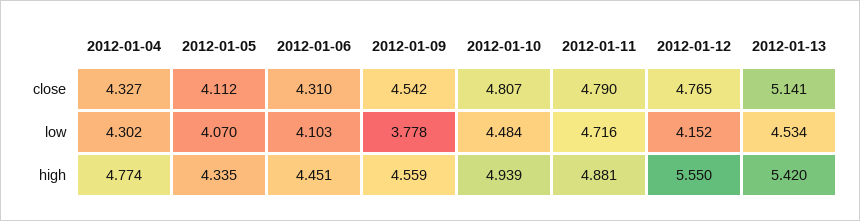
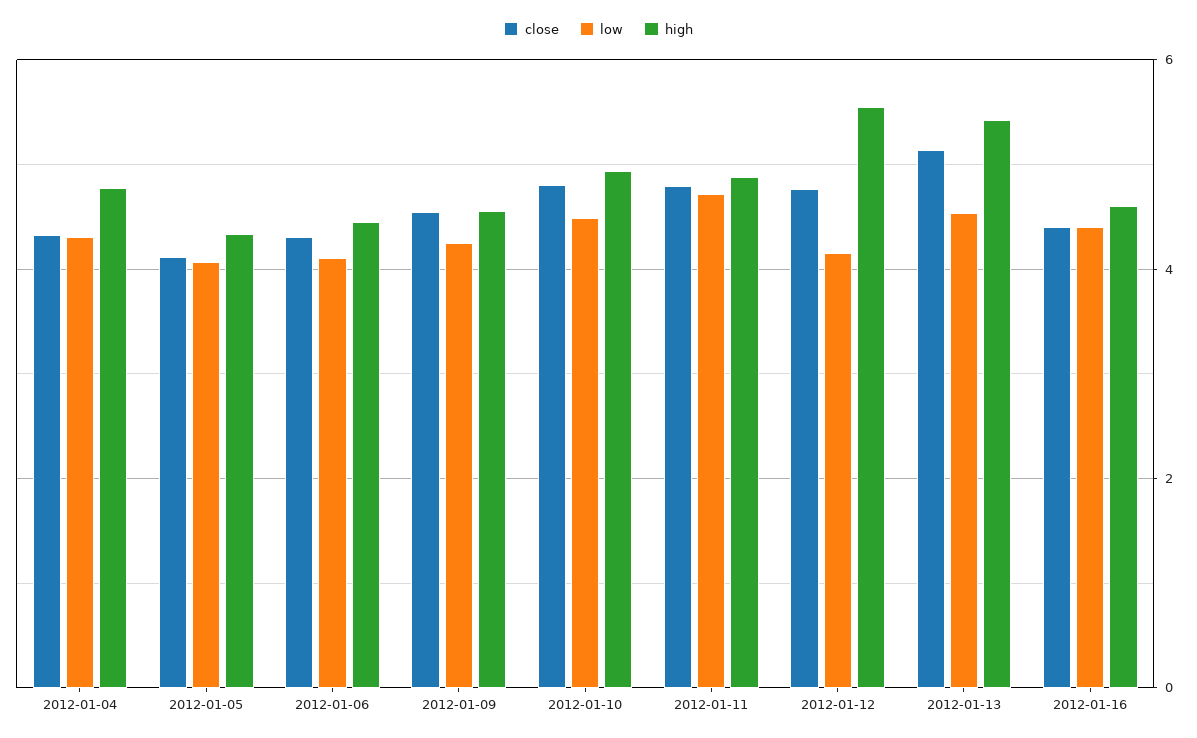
low, 2012-01-09: 3.778 -> 4.2
close, 2012-01-16: none -> 4.4
low, 2012-01-16: none -> 4.4
high, 2012-01-16: none -> 4.6

